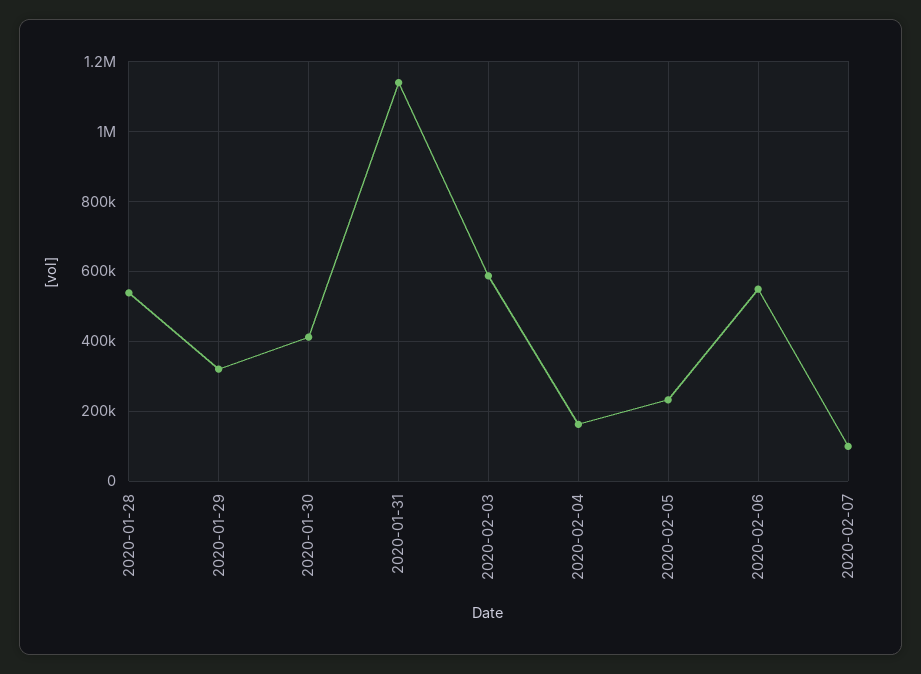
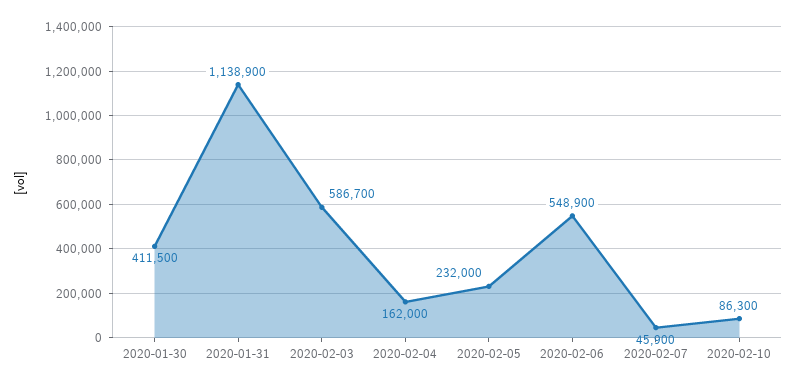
2020-01-28: 540000 -> none
2020-01-29: 320000 -> none
2020-02-07: 100000 -> 45900
2020-02-10: none -> 86300

